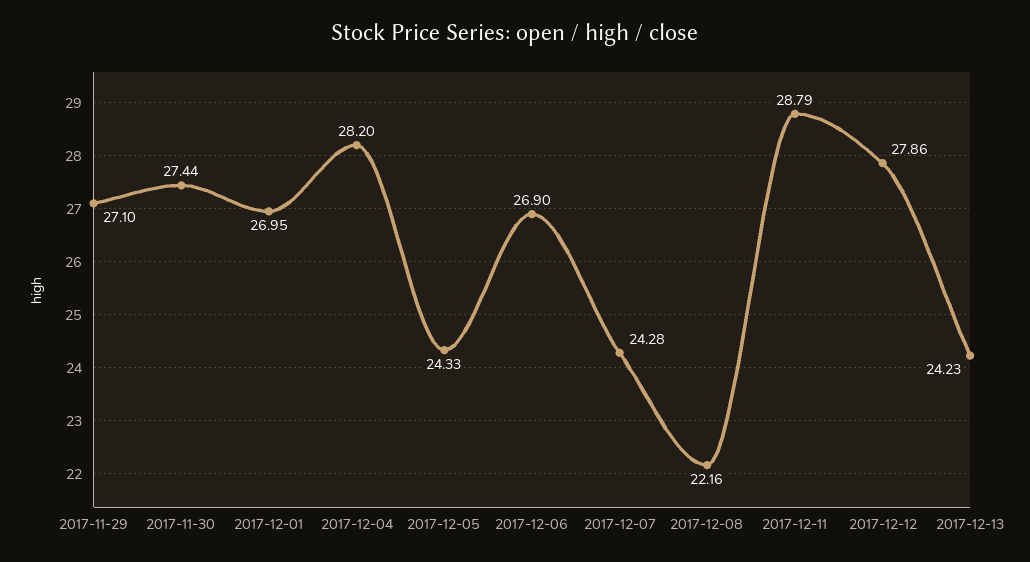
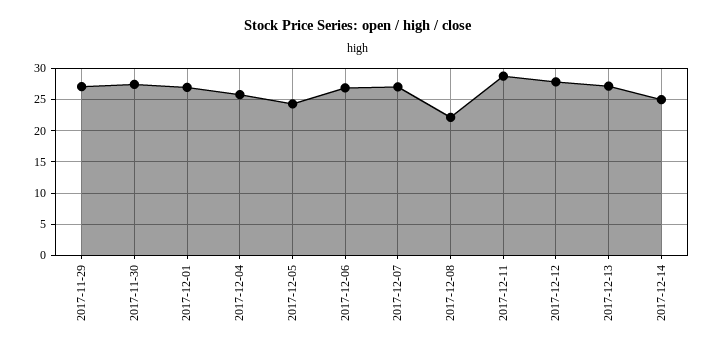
2017-12-04: 28.2 -> 26
2017-12-07: 24.28 -> 27
2017-12-13: 24.23 -> 27
2017-12-14: none -> 25

